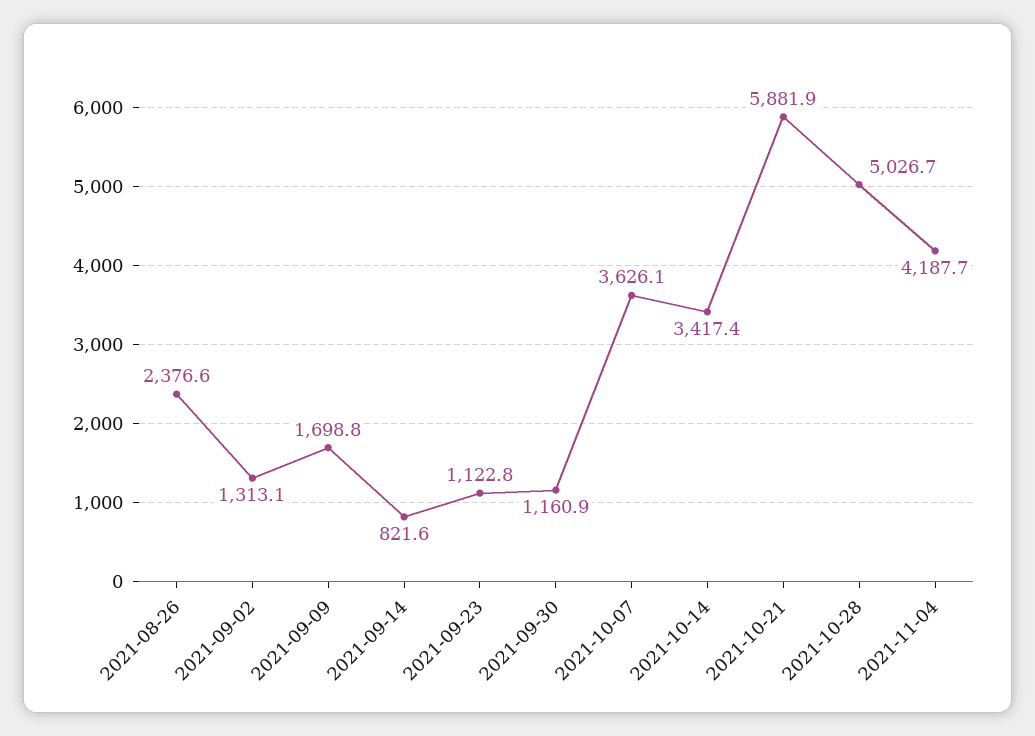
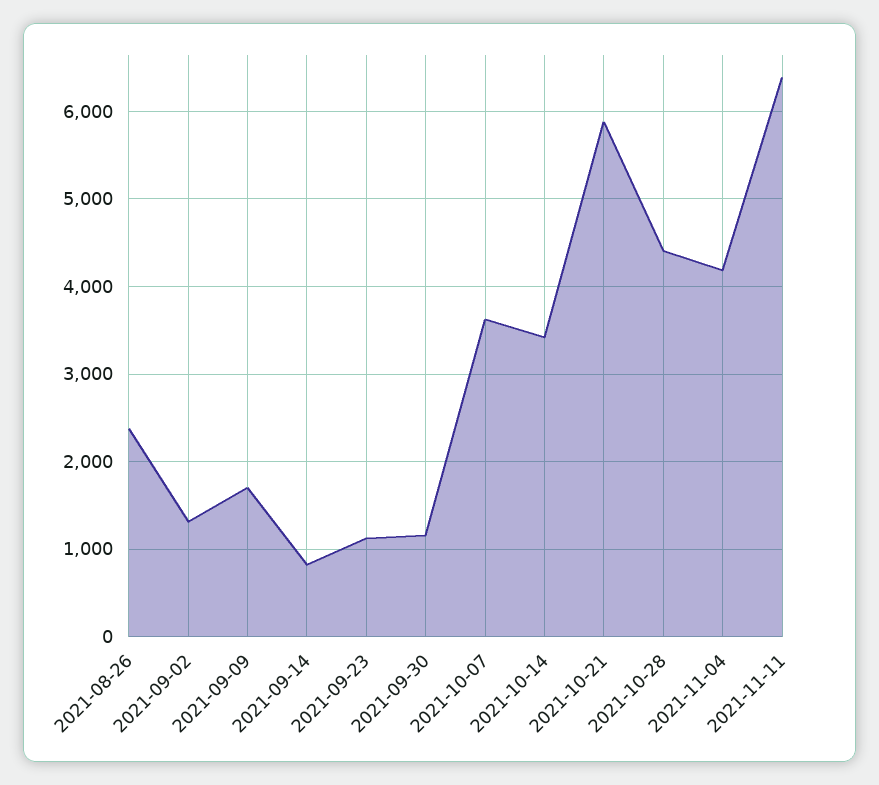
2021-10-28: 5026.7 -> 4400
2021-11-11: none -> 6400

